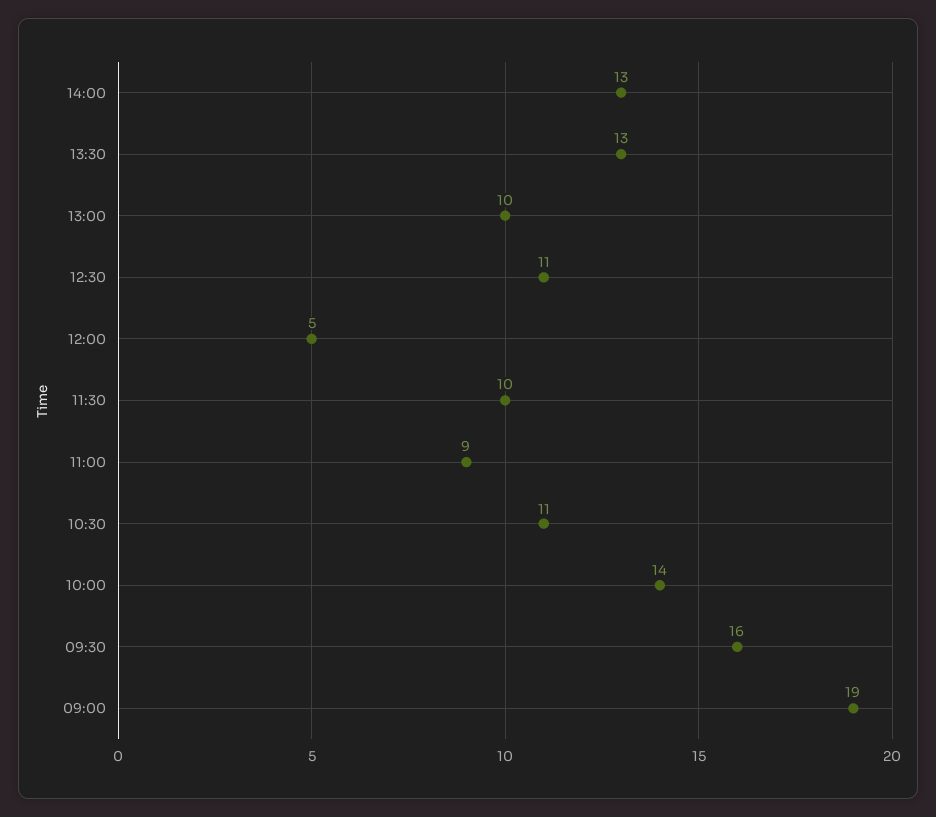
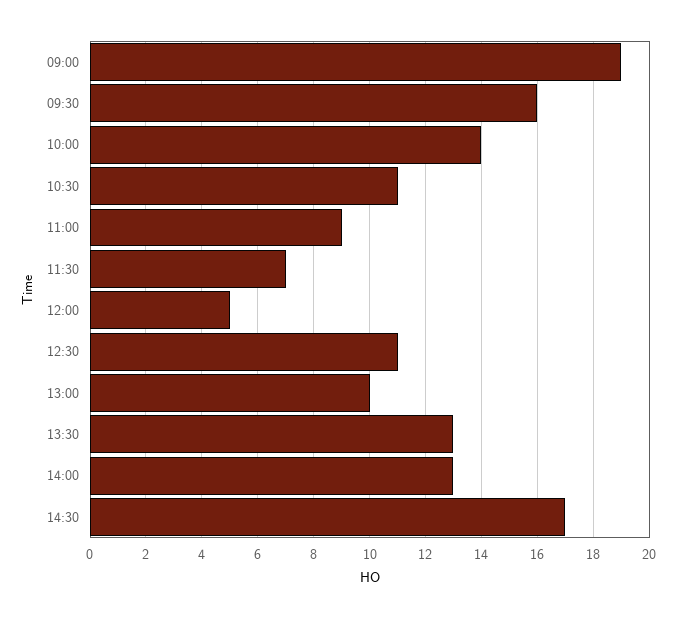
11:30: 10 -> 7
14:30: none -> 17

